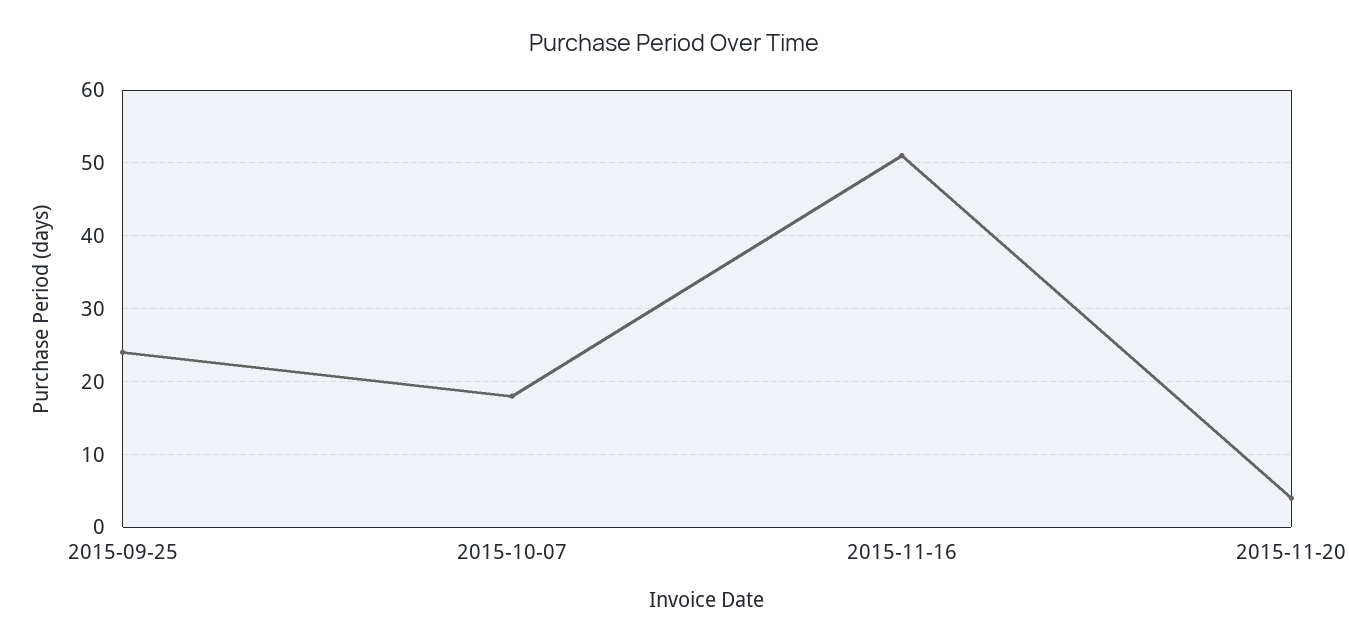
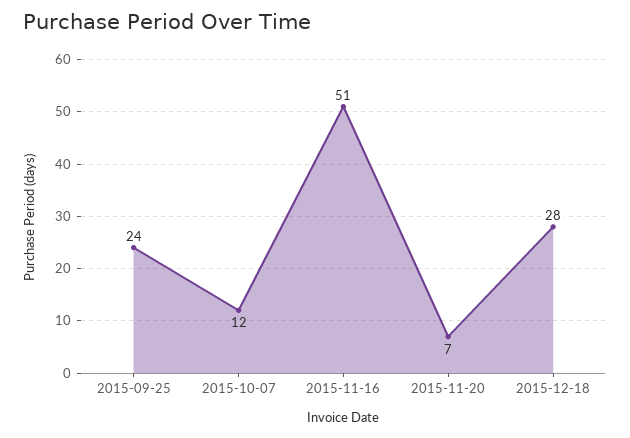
2015-10-07: 18 -> 12
2015-11-20: 4 -> 7
2015-12-18: none -> 28

